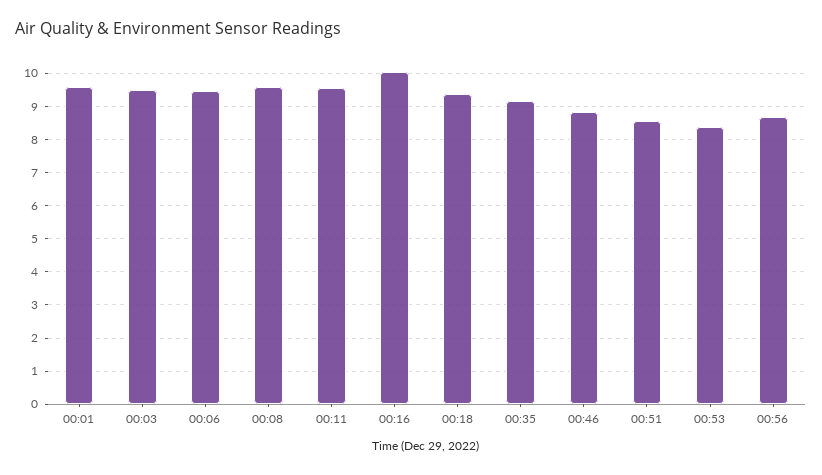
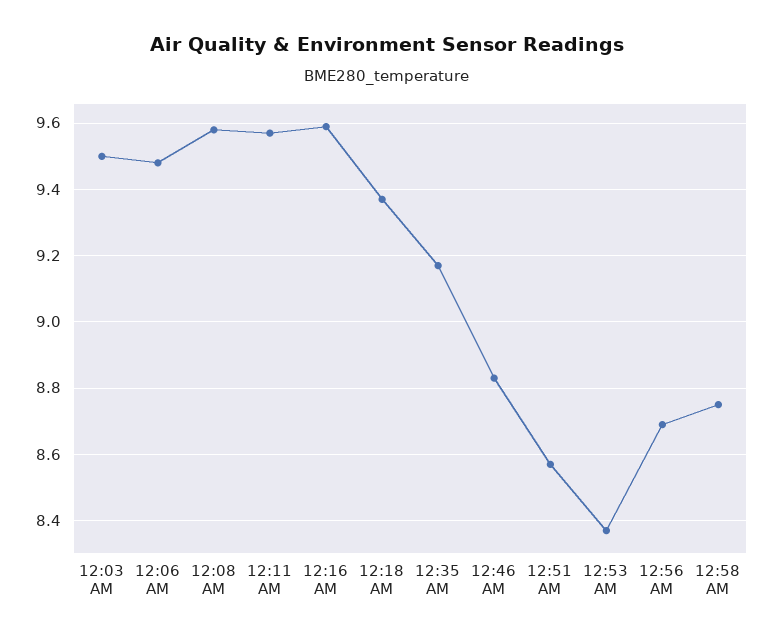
00:01: 9.6 -> none
00:16: 10 -> 9.6
12:58 AM: none -> 8.75

